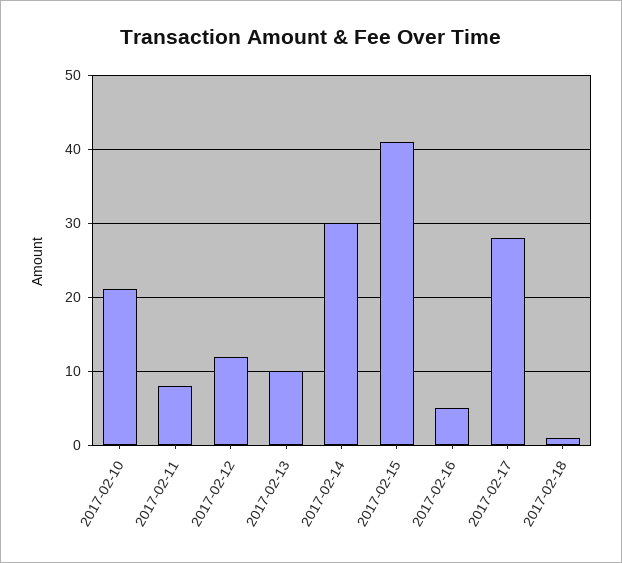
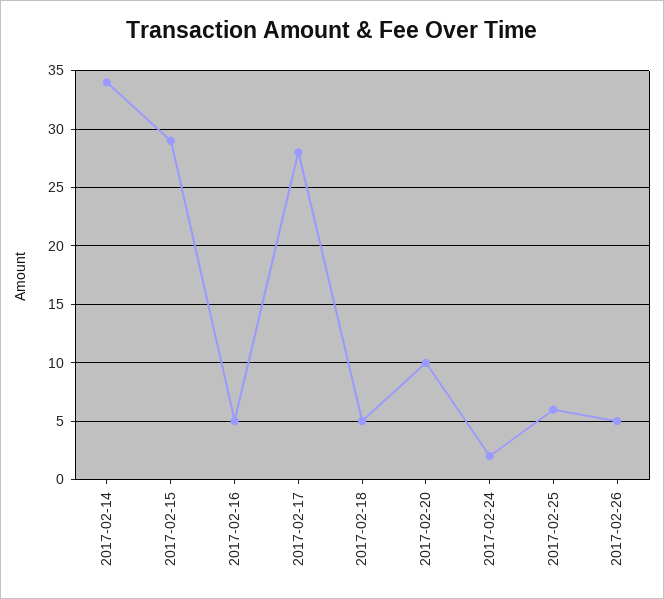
2017-02-10: 21 -> none
2017-02-11: 8 -> none
2017-02-12: 12 -> none
2017-02-13: 10 -> none
2017-02-14: 30 -> 34
2017-02-15: 41 -> 29
2017-02-18: 1 -> 5
2017-02-20: none -> 10
2017-02-24: none -> 2
2017-02-25: none -> 6
2017-02-26: none -> 5

